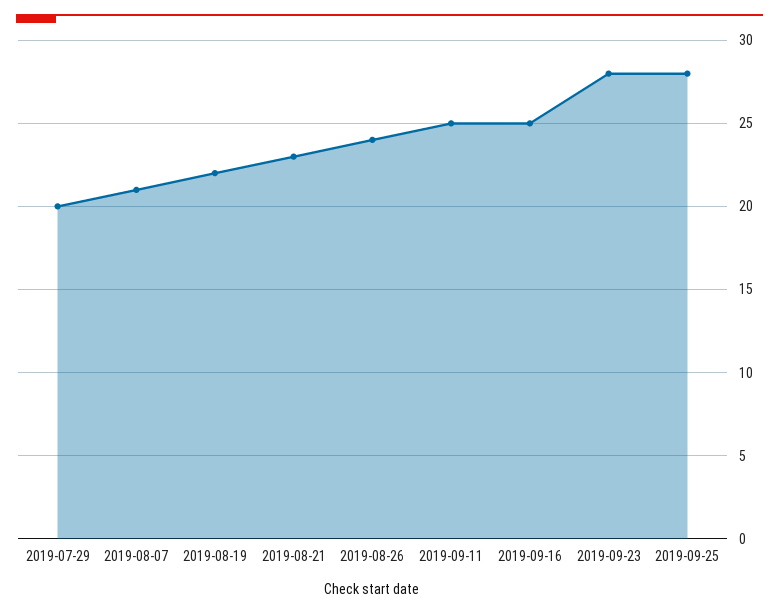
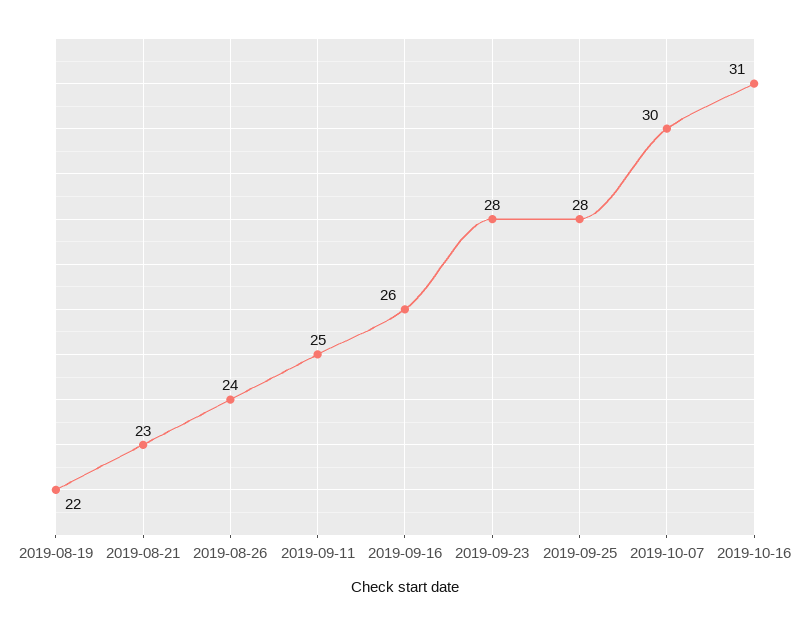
2019-07-29: 20 -> none
2019-08-07: 21 -> none
2019-09-16: 25 -> 26
2019-10-07: none -> 30
2019-10-16: none -> 31

